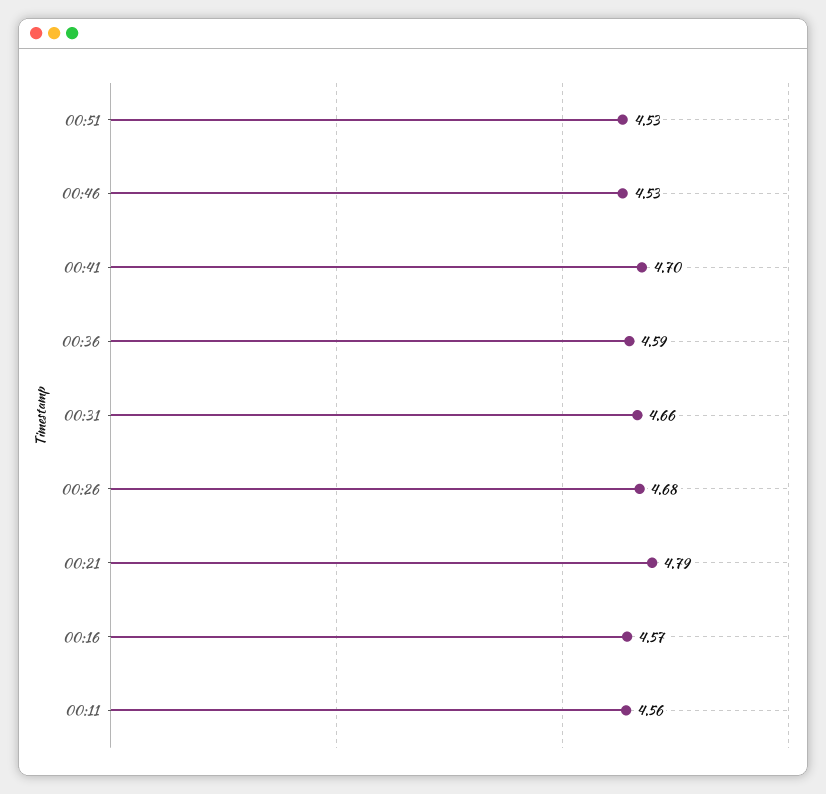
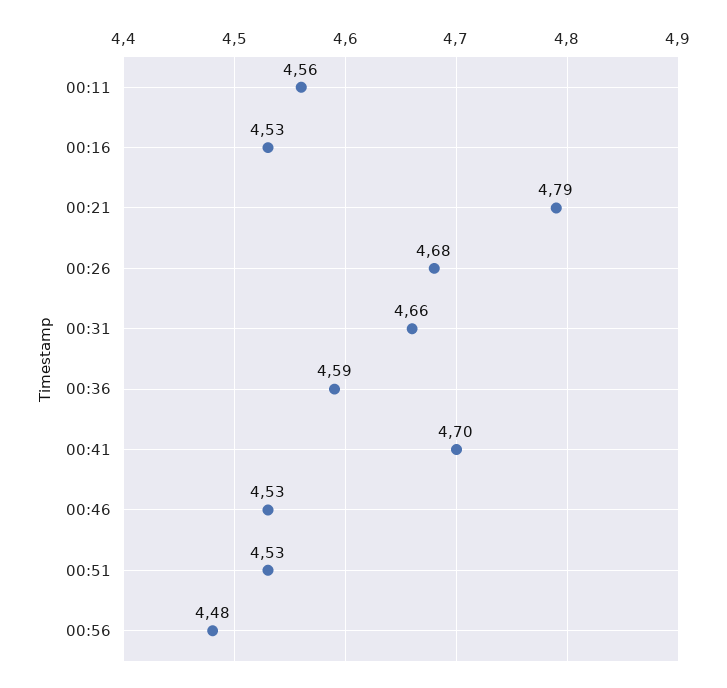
00:16: 4.57 -> 4.53
00:56: none -> 4.48

